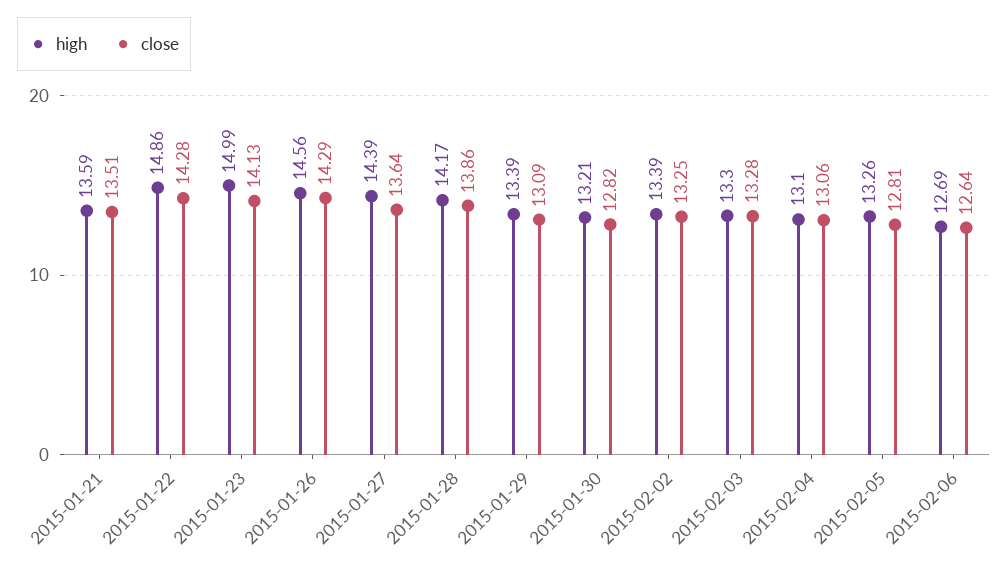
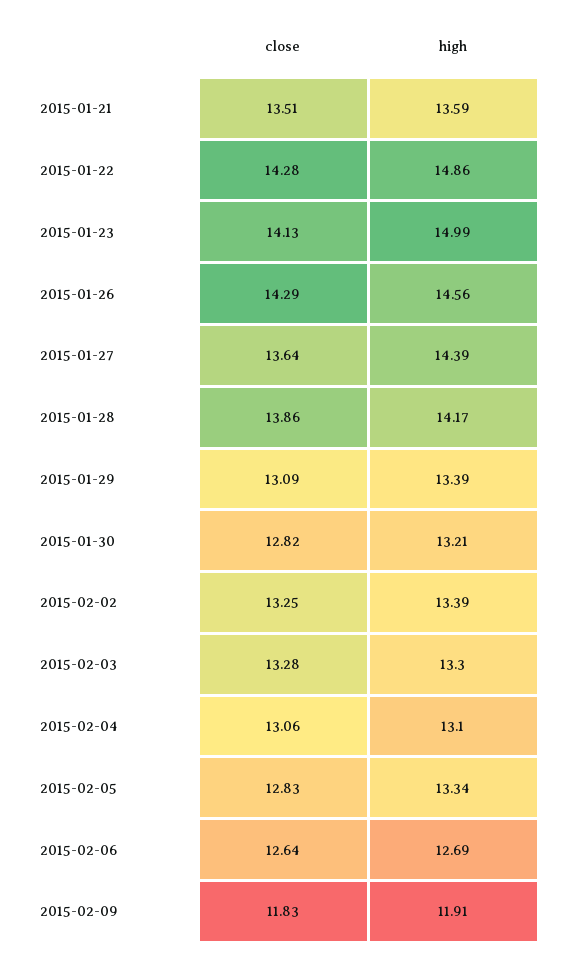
high, 2015-02-05: 13.26 -> 13.34
close, 2015-02-05: 12.81 -> 12.83
close, 2015-02-09: none -> 11.83
high, 2015-02-09: none -> 11.91

